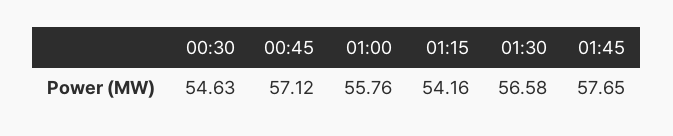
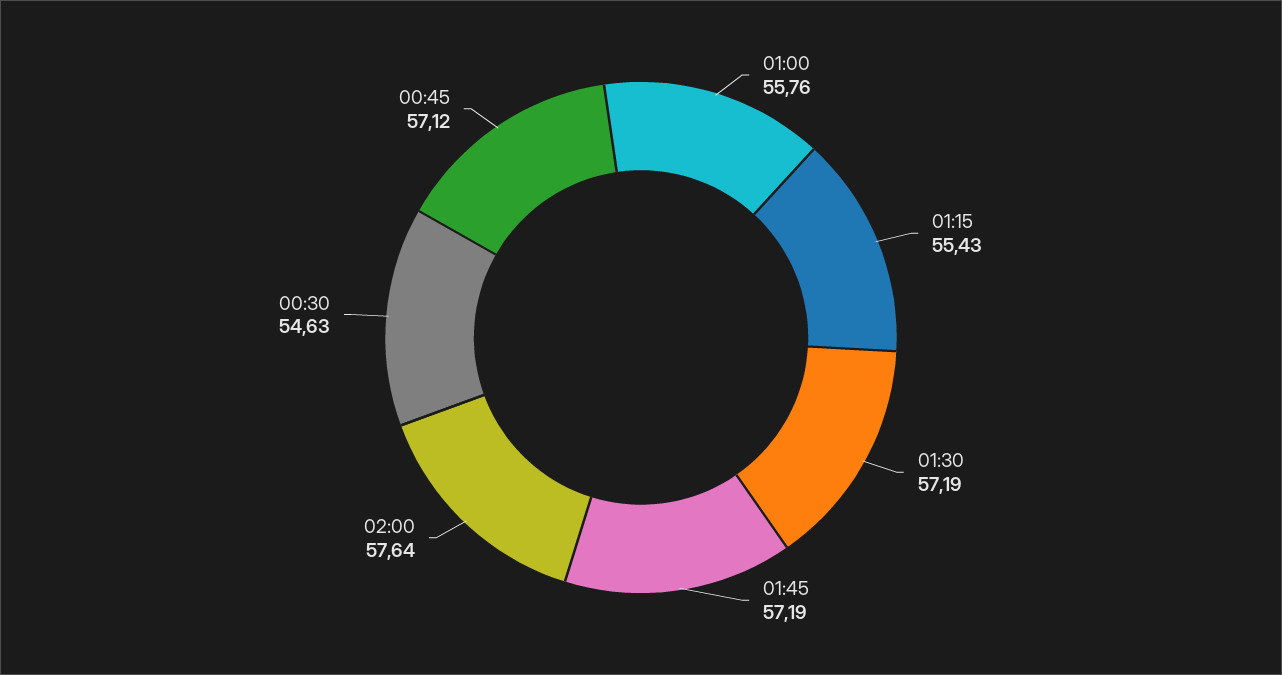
01:15: 54.16 -> 55.43
01:30: 56.58 -> 57.19
01:45: 57.65 -> 57.19
02:00: none -> 57.64

